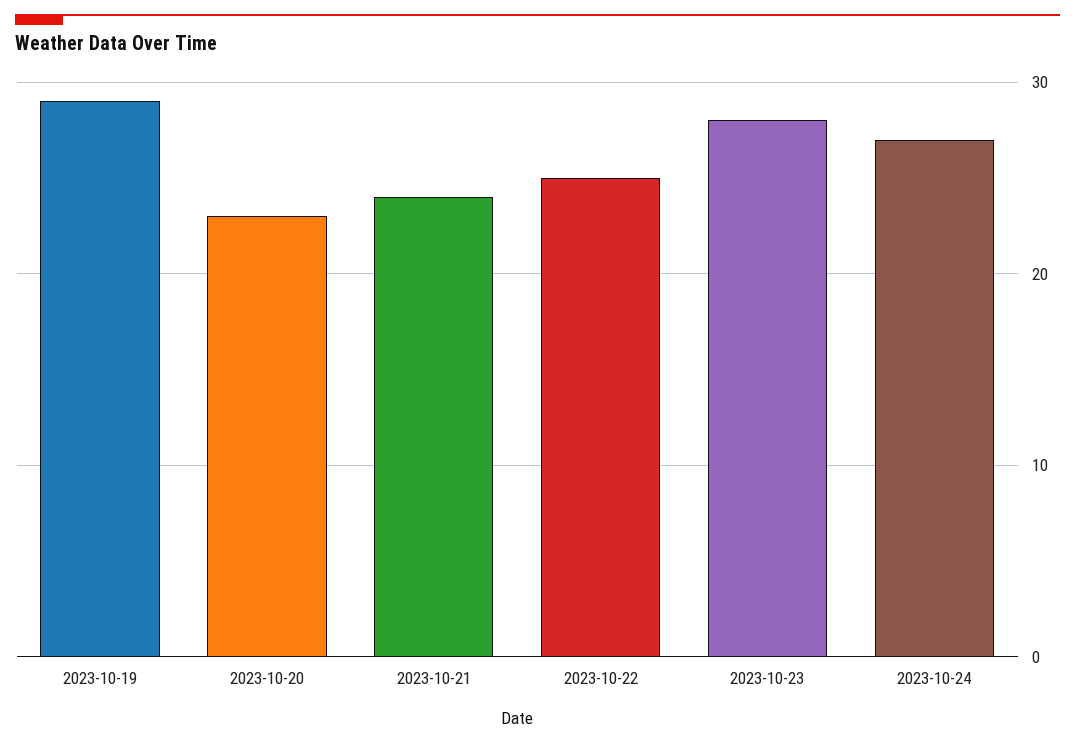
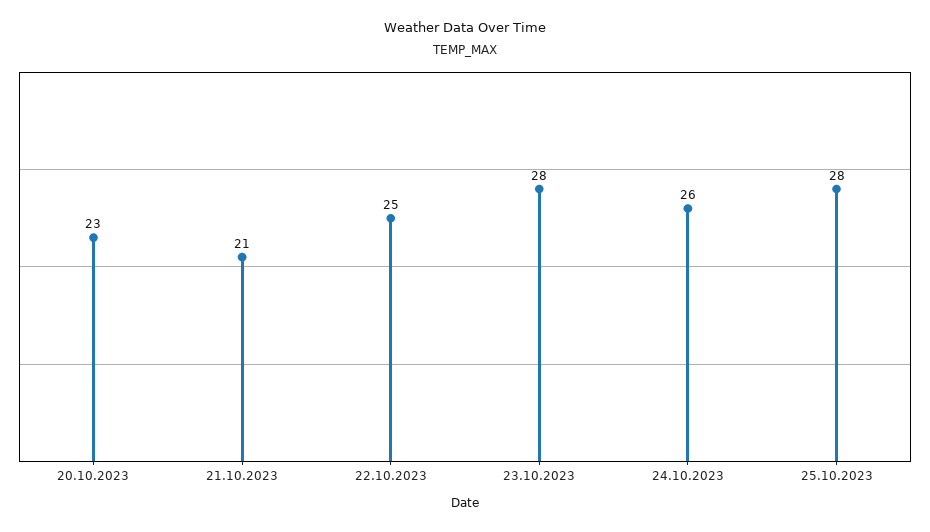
2023-10-19: 29 -> none
2023-10-21: 24 -> 21
2023-10-24: 27 -> 26
25.10.2023: none -> 28

